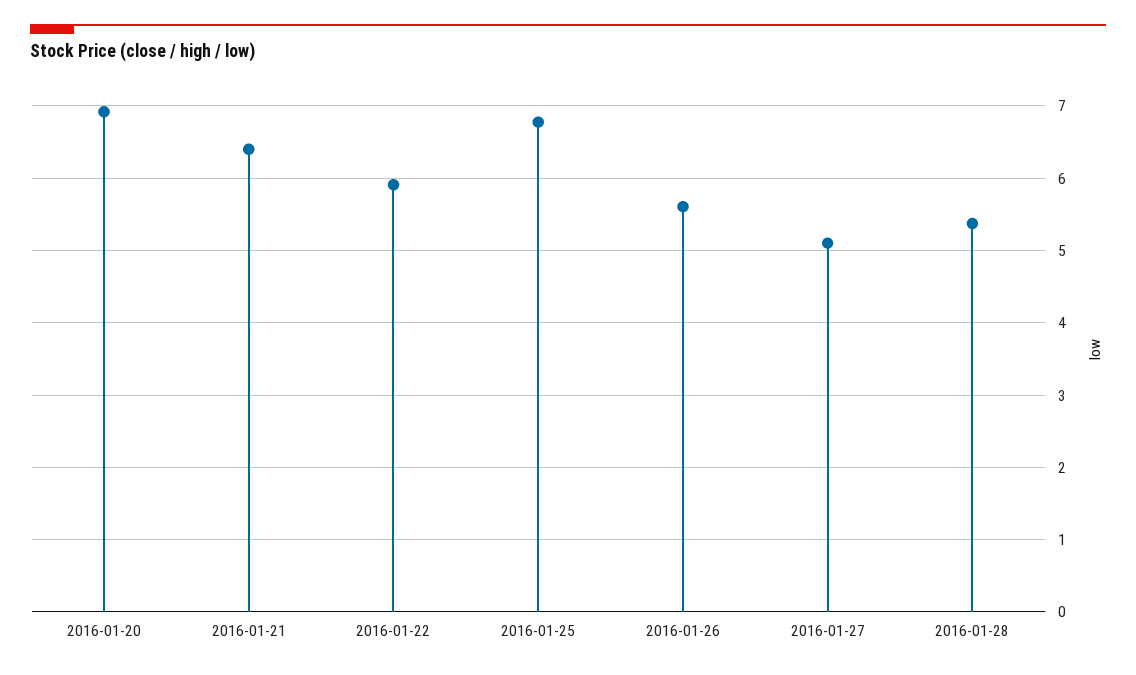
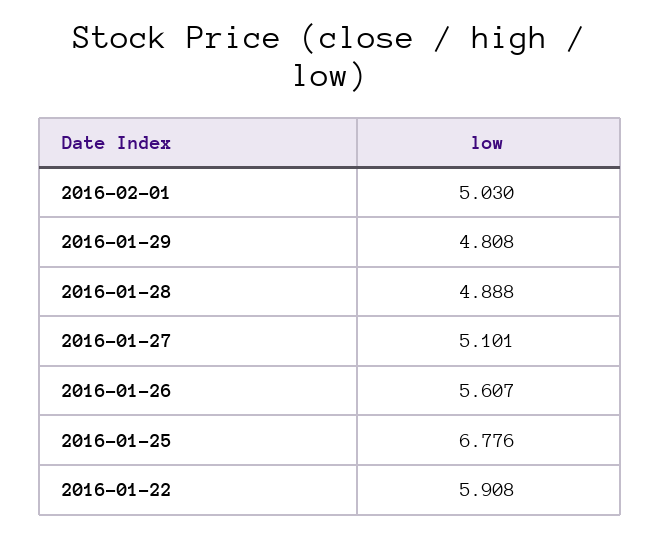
2016-01-20: 6.9 -> none
2016-01-21: 6.4 -> none
2016-01-28: 5.4 -> 4.888
2016-02-01: none -> 5.03
2016-01-29: none -> 4.808

